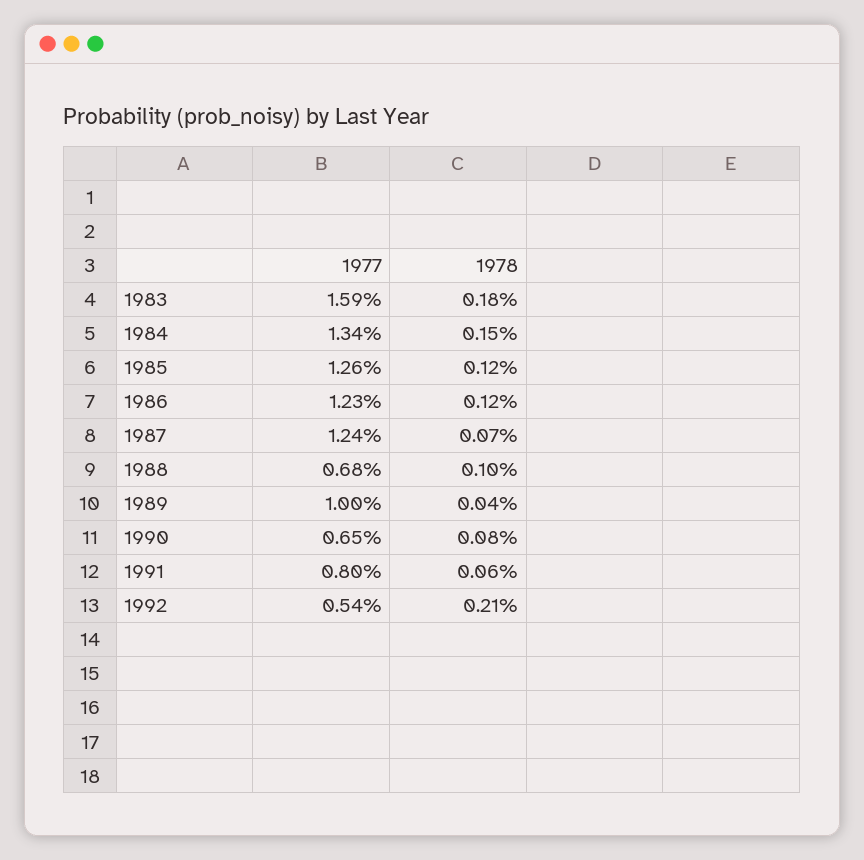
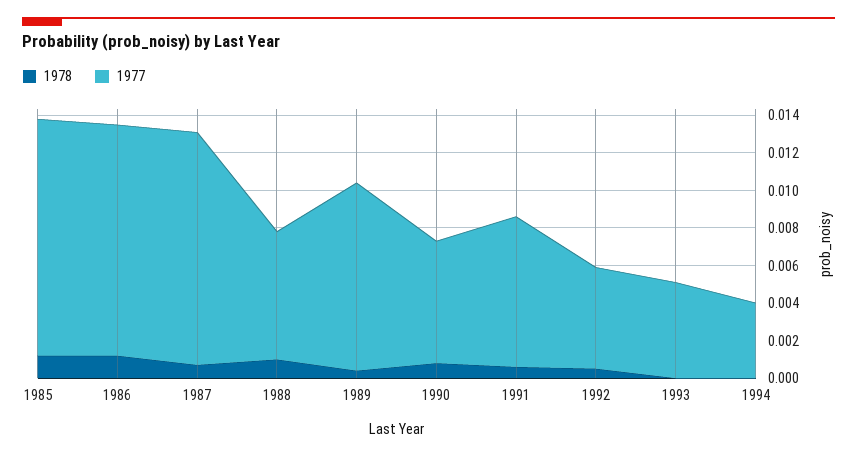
1977, 1983: 0.0159 -> none
1978, 1983: 0.0018 -> none
1977, 1984: 0.0134 -> none
1978, 1984: 0.0015 -> none
1978, 1992: 0.0021 -> 0.0005
1978, 1993: none -> 0
1977, 1993: none -> 0.005
1978, 1994: none -> 0
1977, 1994: none -> 0.004

